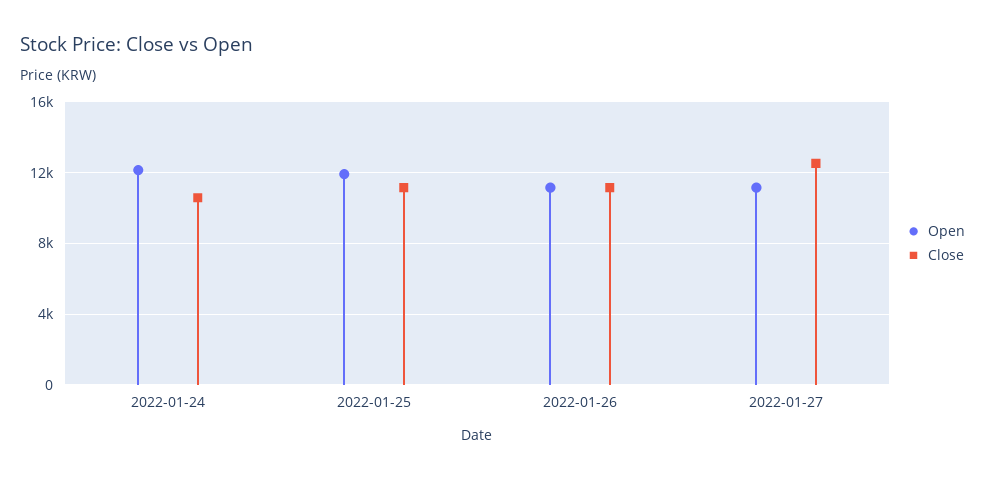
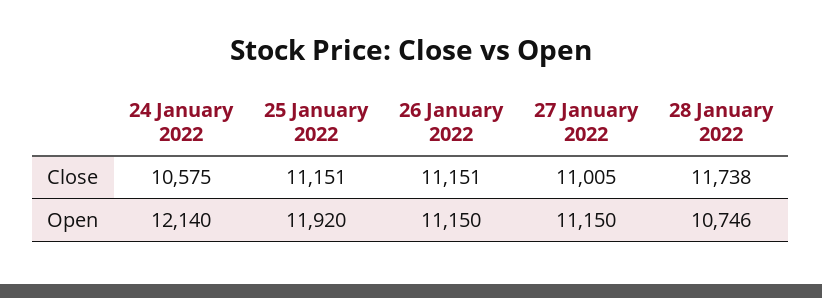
Close, 2022-01-27: 12500 -> 11005
Close, 28 January 2022: none -> 11738
Open, 28 January 2022: none -> 10746

